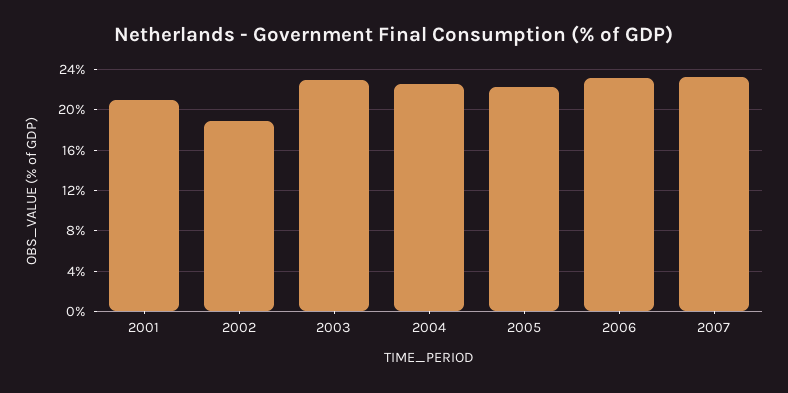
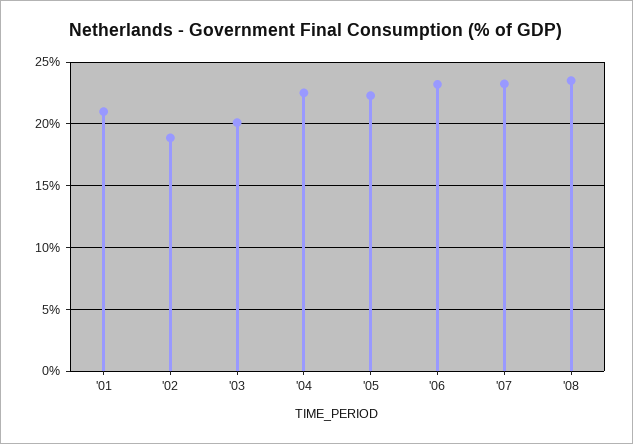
2003: 23 -> 20
'08: none -> 23.5

